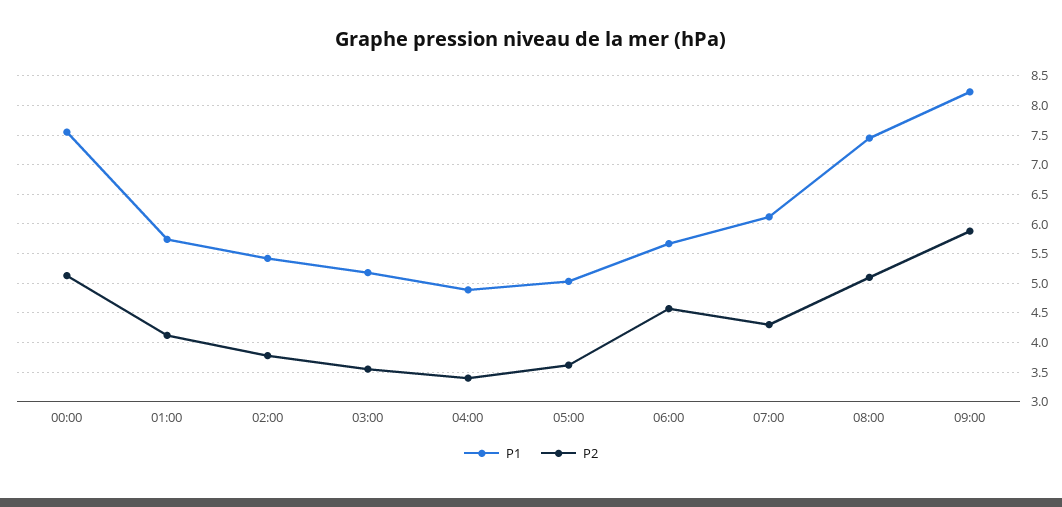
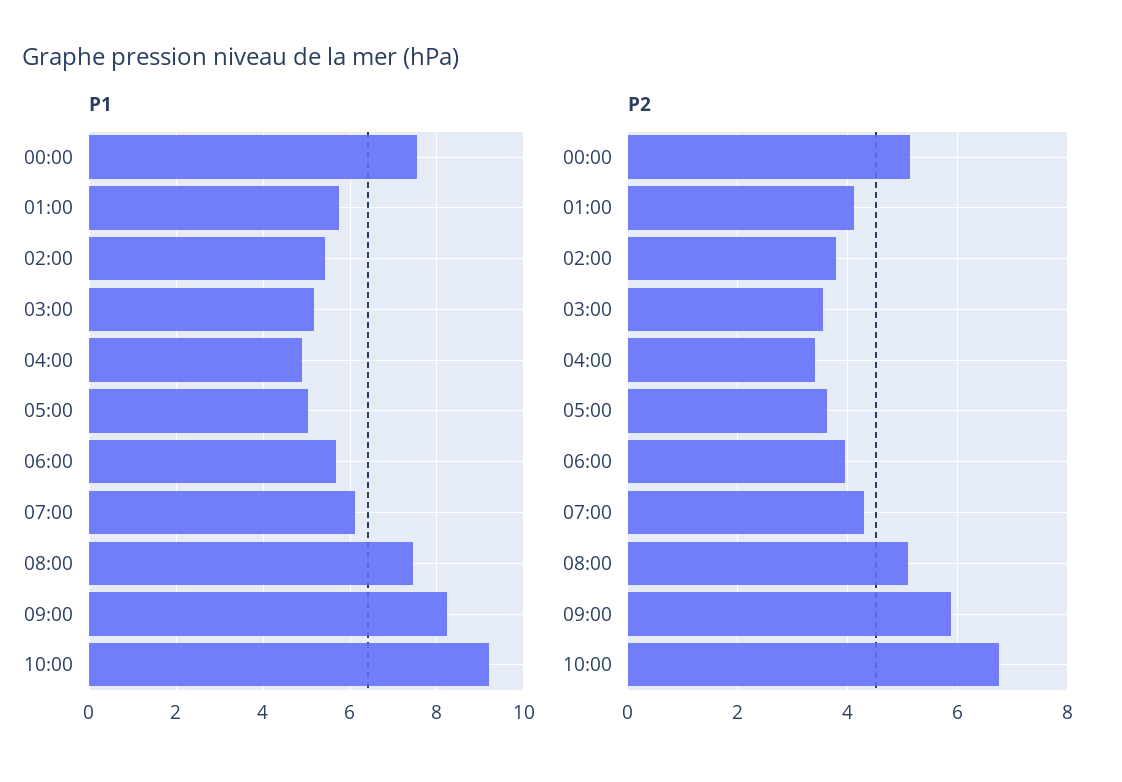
P2, 06:00: 4.5 -> 4
P1, 10:00: none -> 9.2
P2, 10:00: none -> 6.8

